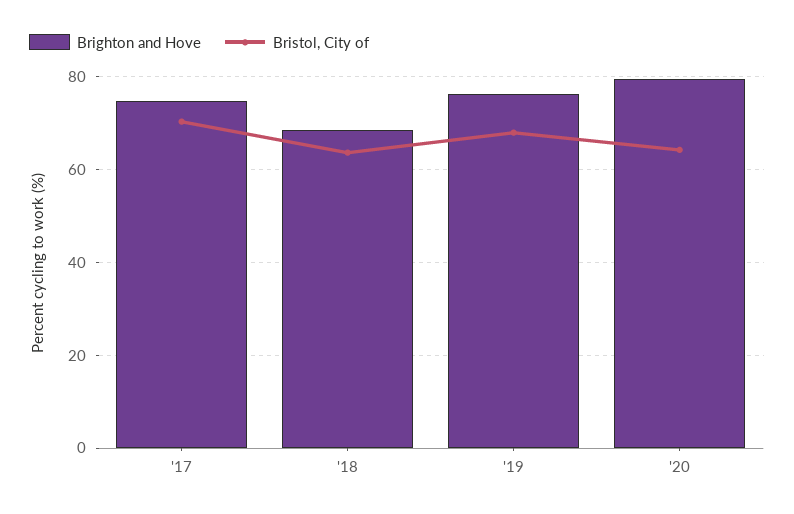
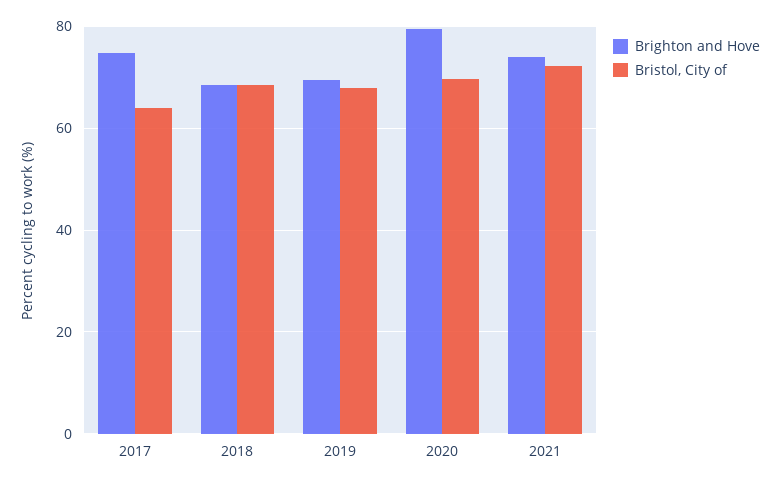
Bristol, City of, '17: 70 -> 64
Bristol, City of, '18: 64 -> 68
Brighton and Hove, '19: 76 -> 70
Bristol, City of, '20: 64 -> 70
Brighton and Hove, 2021: none -> 74
Bristol, City of, 2021: none -> 72

